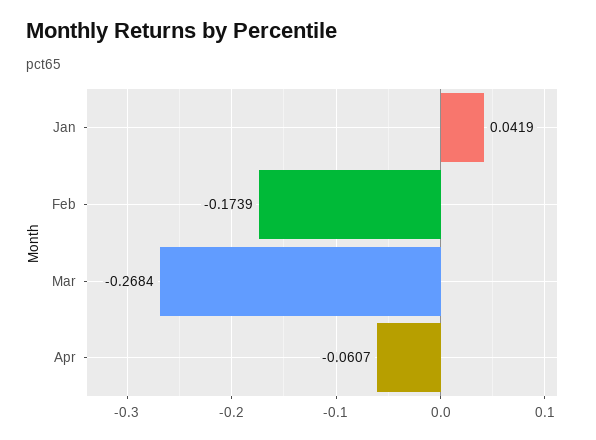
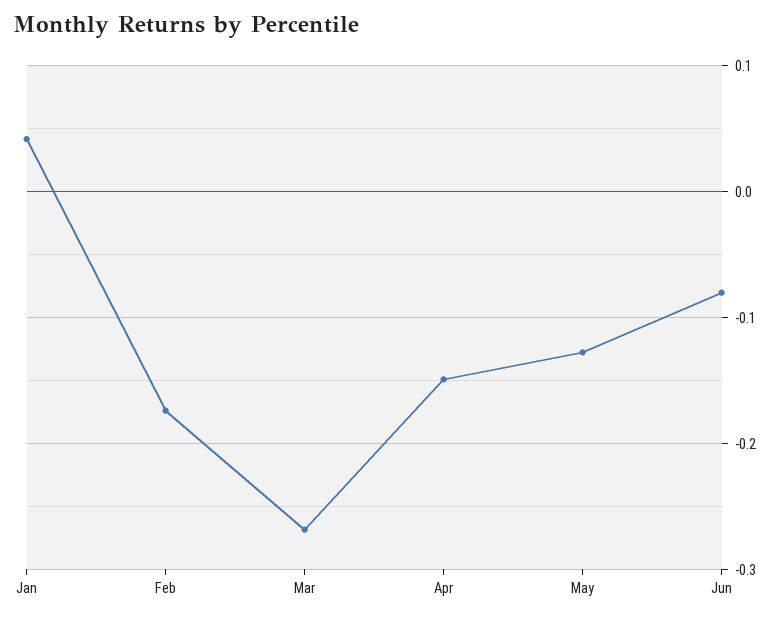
Apr: -0.0607 -> -0.15
May: none -> -0.13
Jun: none -> -0.08

